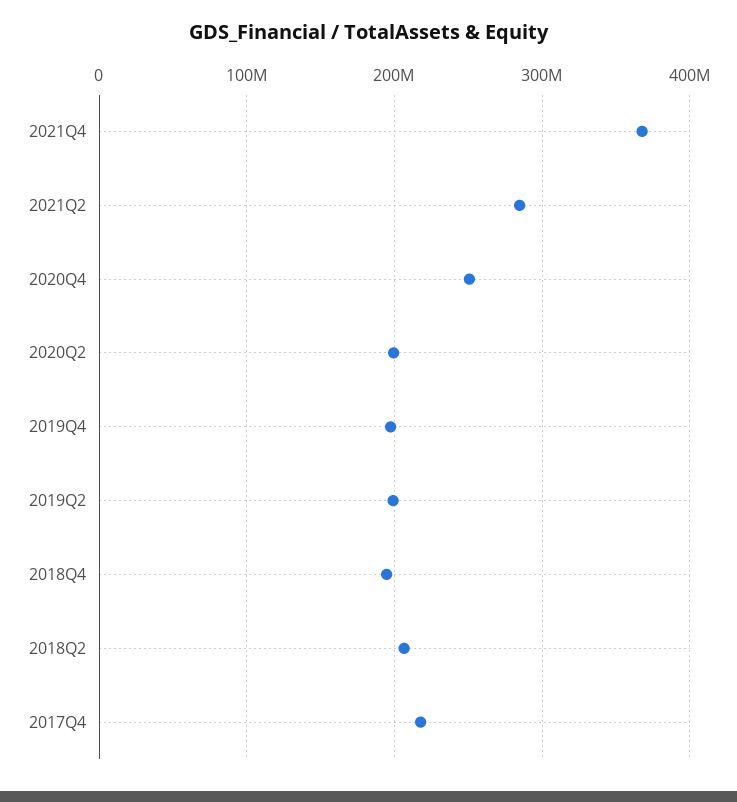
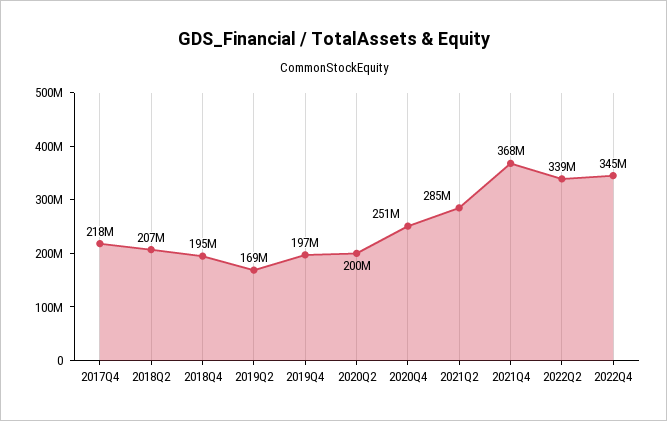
2019Q2: 200000000 -> 169000000
2022Q2: none -> 339000000
2022Q4: none -> 345000000

